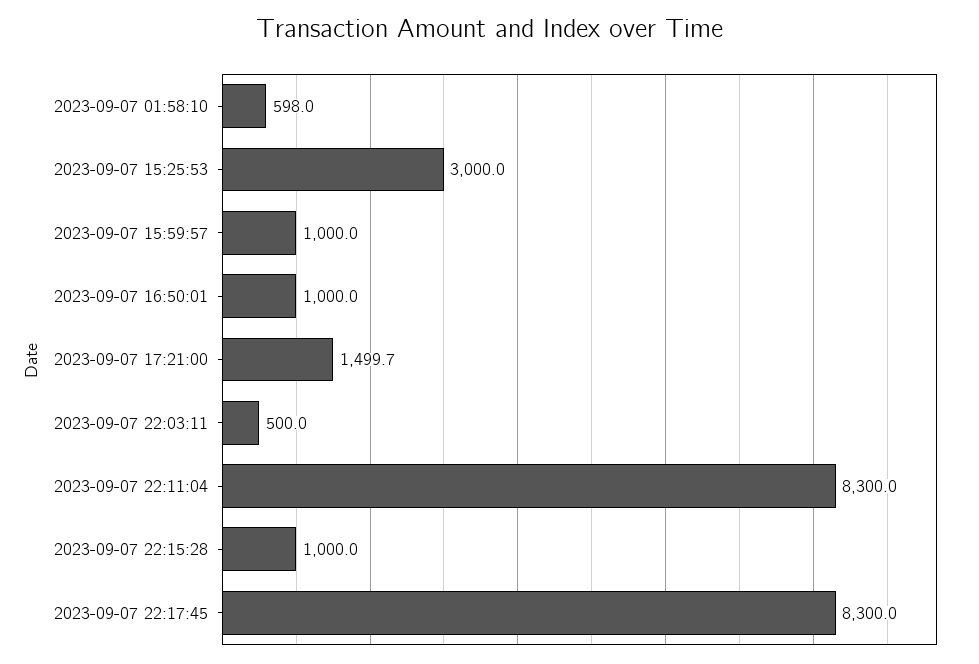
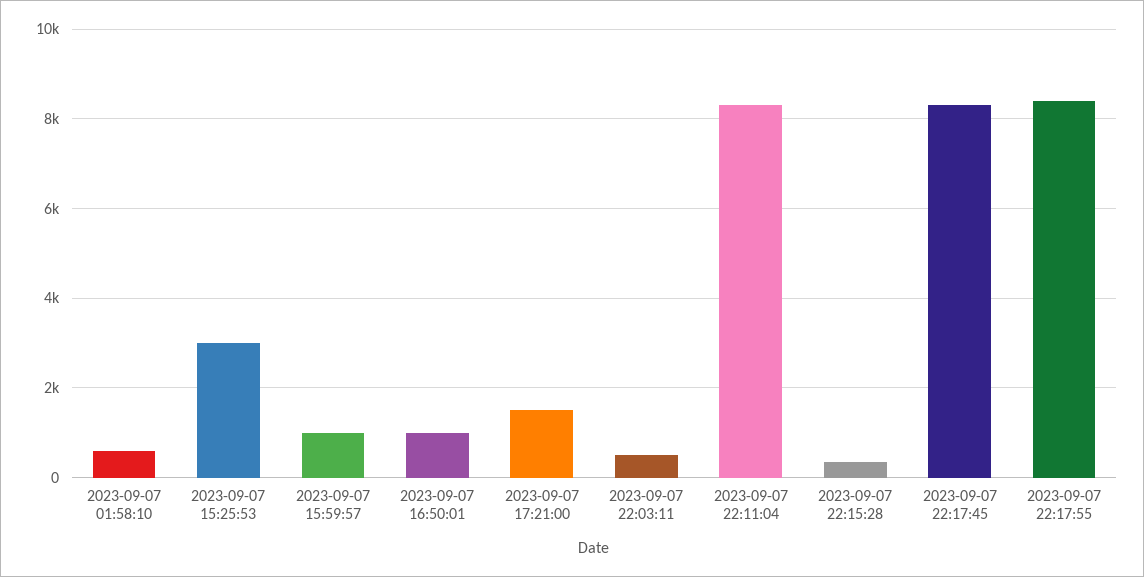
2023-09-07 22:15:28: 1000 -> 400
2023-09-07 22:17:55: none -> 8400

